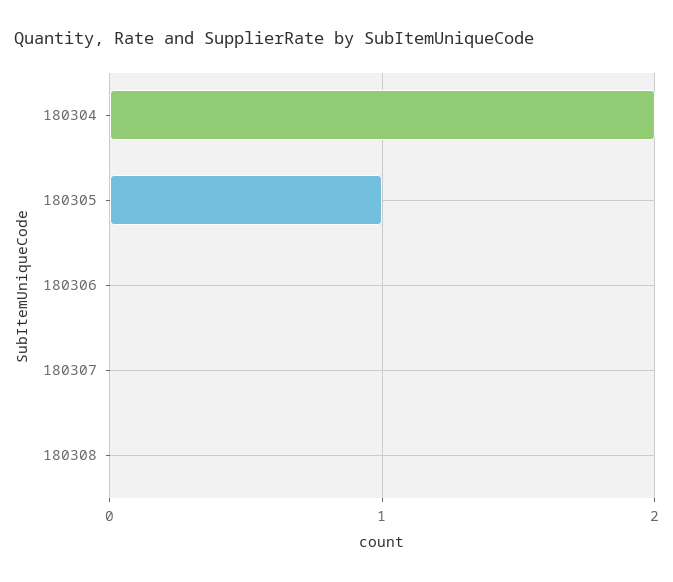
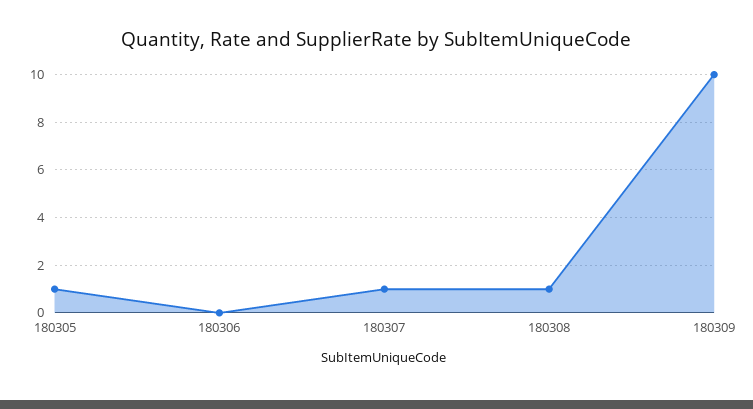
180304: 2 -> none
180307: 0 -> 1
180308: 0 -> 1
180309: none -> 10

